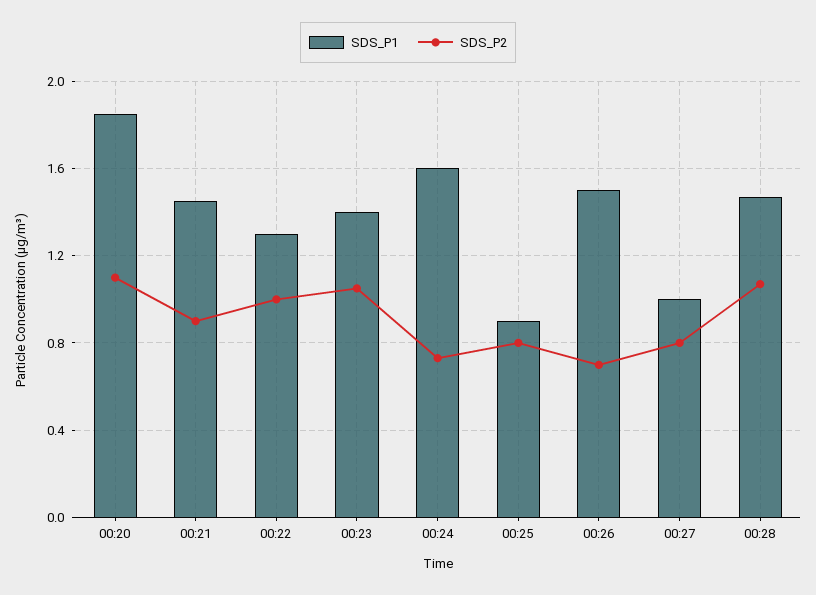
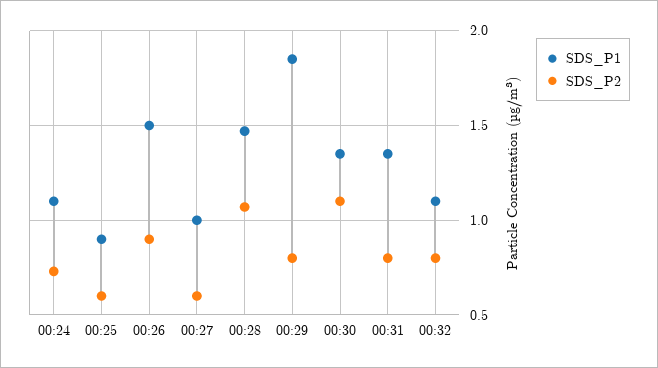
SDS_P1, 00:20: 1.85 -> none
SDS_P2, 00:20: 1.1 -> none
SDS_P1, 00:21: 1.45 -> none
SDS_P2, 00:21: 0.9 -> none
SDS_P1, 00:22: 1.3 -> none
SDS_P2, 00:22: 1 -> none
SDS_P1, 00:23: 1.4 -> none
SDS_P2, 00:23: 1.05 -> none
SDS_P1, 00:24: 1.6 -> 1.1
SDS_P2, 00:25: 0.8 -> 0.6
SDS_P2, 00:26: 0.7 -> 0.9
SDS_P2, 00:27: 0.8 -> 0.6
SDS_P1, 00:29: none -> 1.85
SDS_P2, 00:29: none -> 0.8
SDS_P1, 00:30: none -> 1.35
SDS_P2, 00:30: none -> 1.1
SDS_P1, 00:31: none -> 1.35
SDS_P2, 00:31: none -> 0.8
SDS_P1, 00:32: none -> 1.1
SDS_P2, 00:32: none -> 0.8

